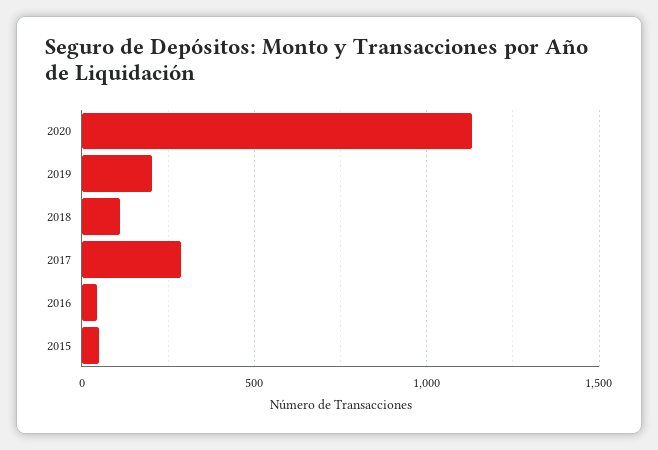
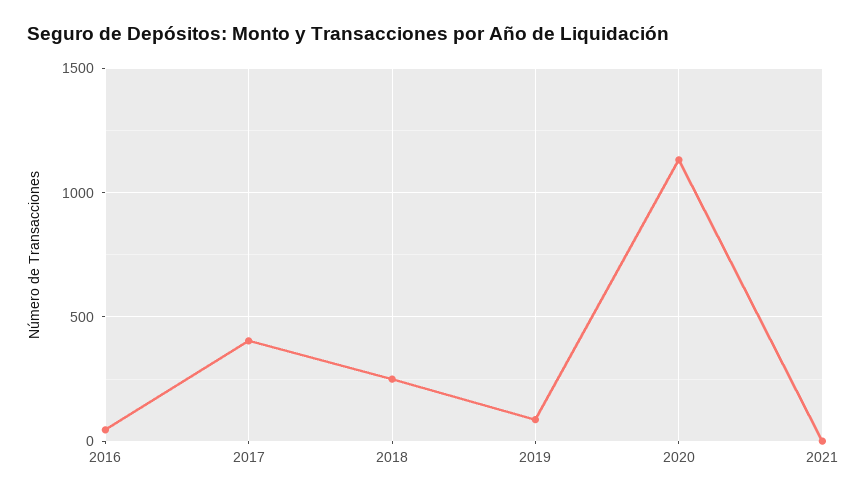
2019: 200 -> 100
2018: 100 -> 250
2017: 300 -> 400
2015: 50 -> none
2021: none -> 0

